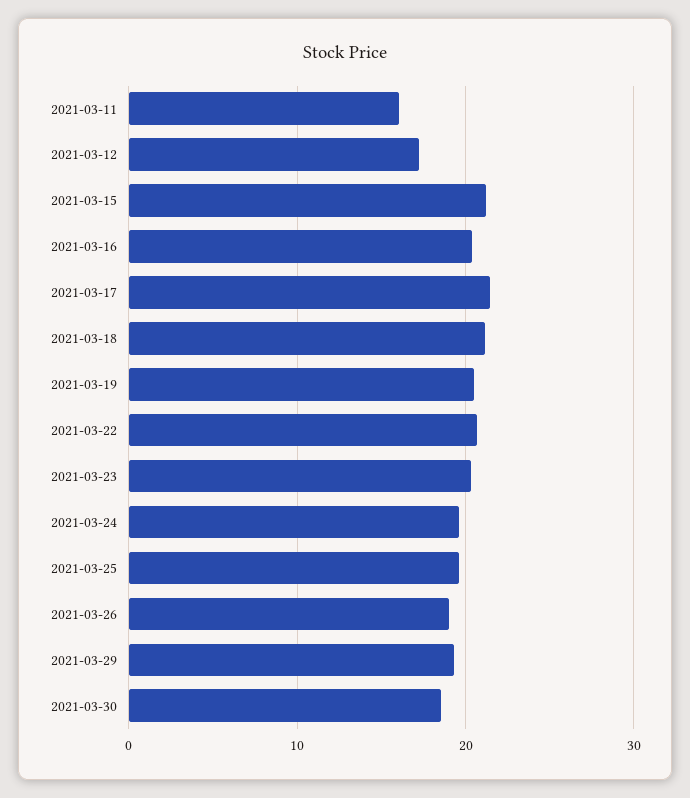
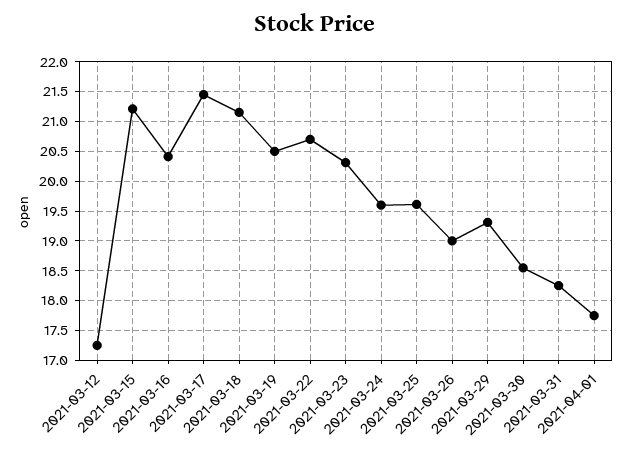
2021-03-11: 16 -> none
2021-03-31: none -> 18.25
2021-04-01: none -> 17.75

